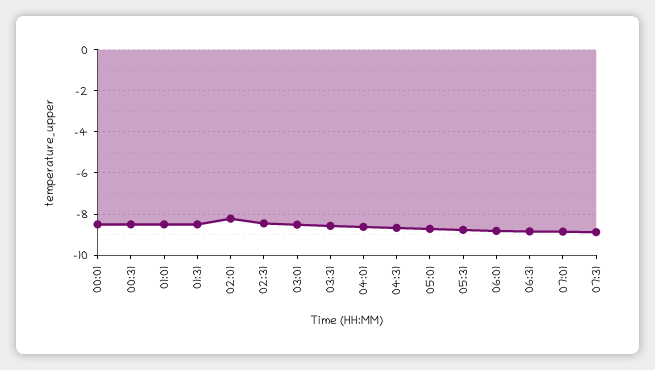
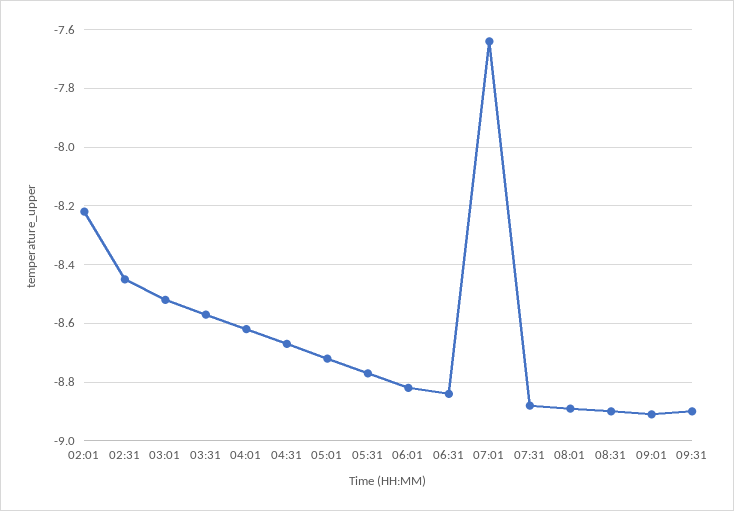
00:01: -8.5 -> none
00:31: -8.5 -> none
01:01: -8.5 -> none
01:31: -8.5 -> none
07:01: -9 -> -7.65
08:01: none -> -8.9
08:31: none -> -8.9
09:01: none -> -8.9
09:31: none -> -8.9

